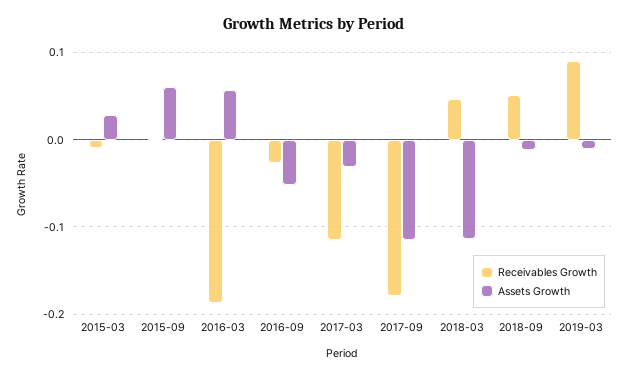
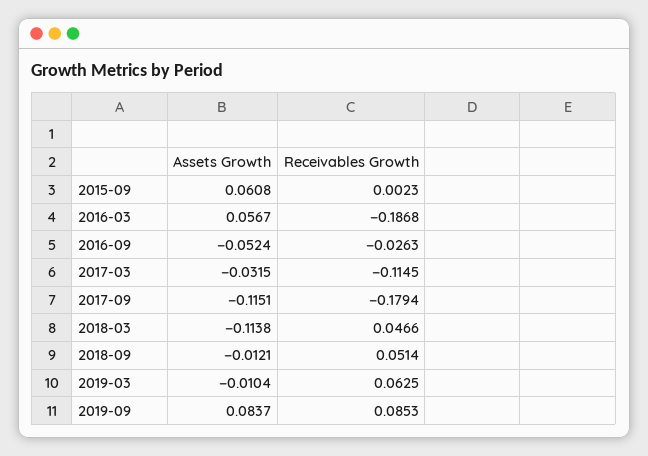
Receivables Growth, 2015-03: -0.01 -> none
Assets Growth, 2015-03: 0.03 -> none
Receivables Growth, 2019-03: 0.09 -> 0.0625
Assets Growth, 2019-09: none -> 0.0837
Receivables Growth, 2019-09: none -> 0.0853

